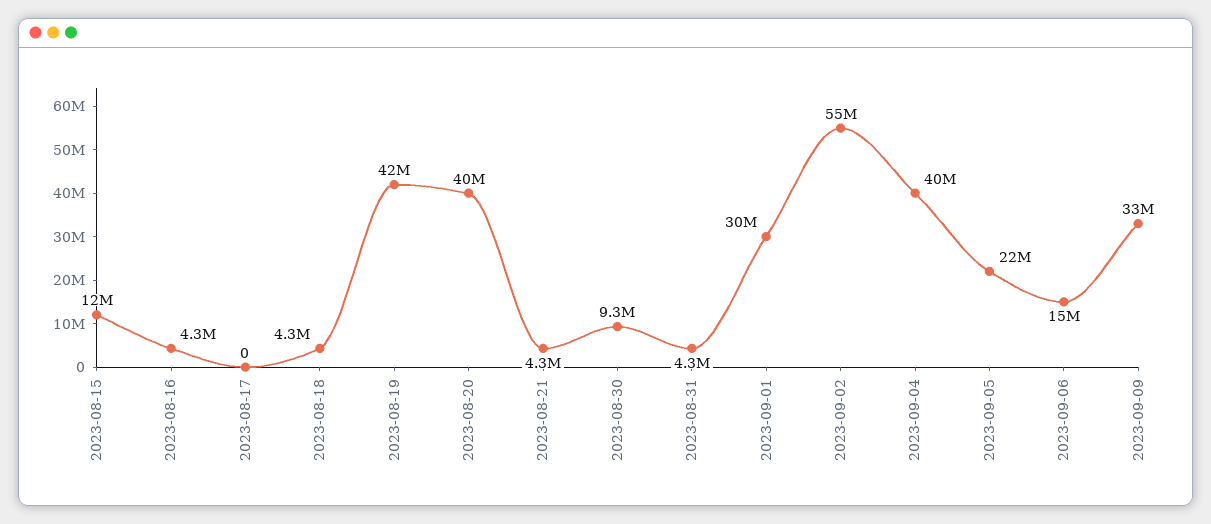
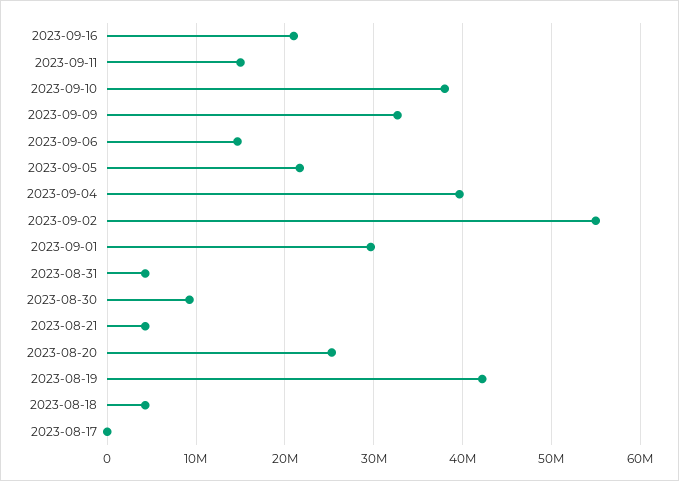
2023-08-15: 12000000 -> none
2023-08-16: 4300000 -> none
2023-08-20: 40000000 -> 25000000
2023-09-16: none -> 21000000
2023-09-11: none -> 15000000
2023-09-10: none -> 38000000

